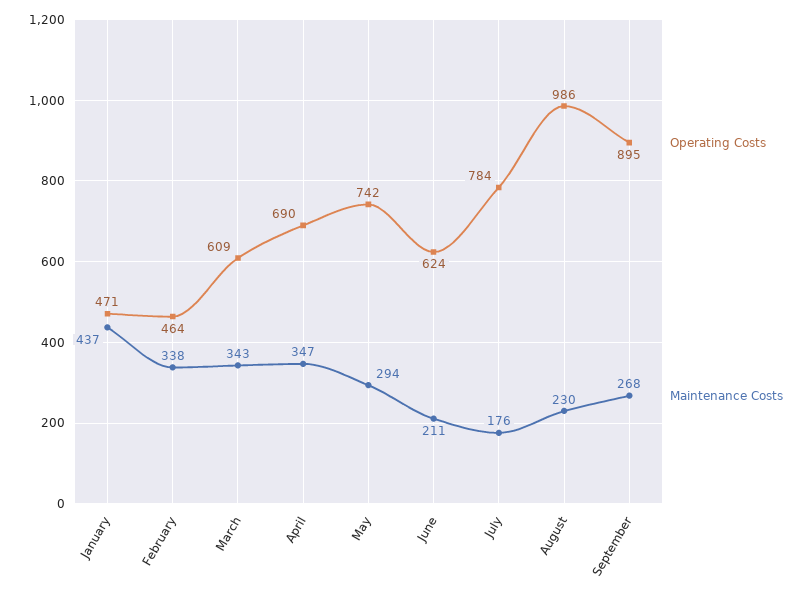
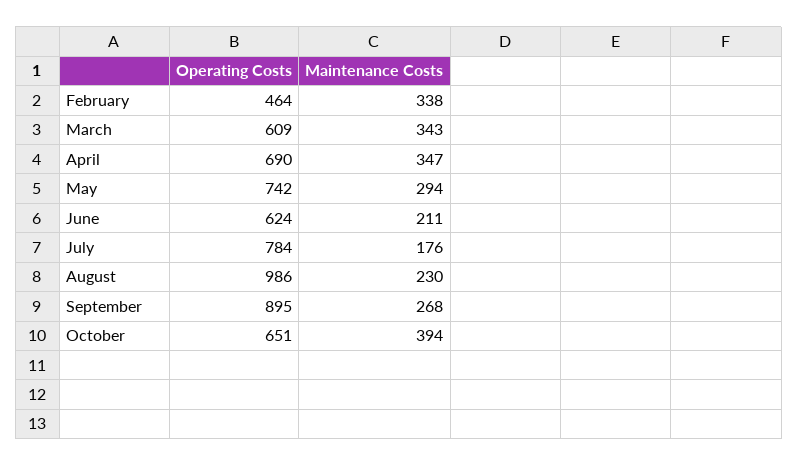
Operating Costs, January: 471 -> none
Maintenance Costs, January: 437 -> none
Operating Costs, October: none -> 651
Maintenance Costs, October: none -> 394

